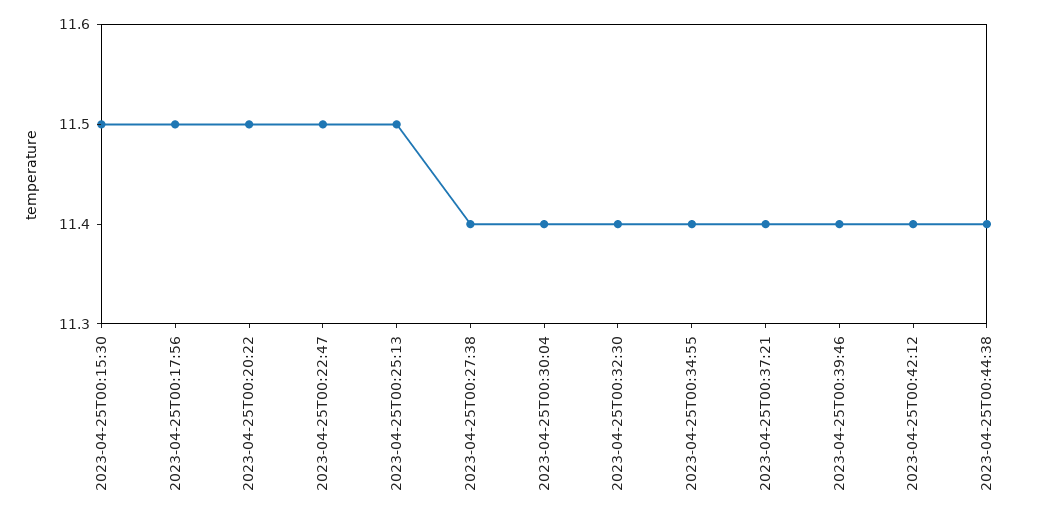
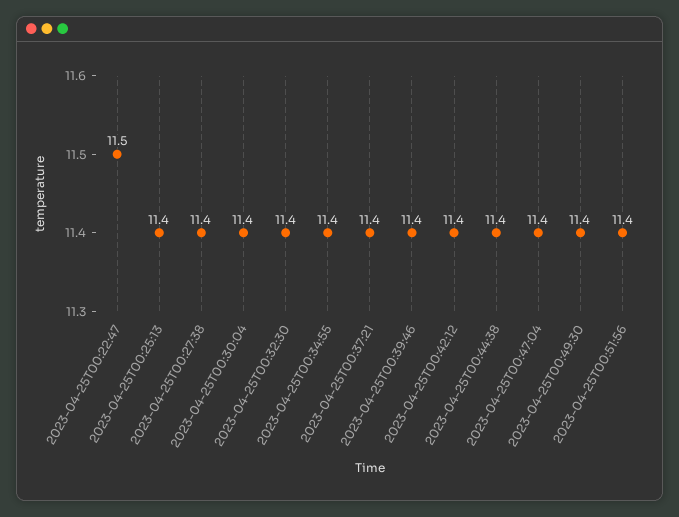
2023-04-25T00:15:30: 11.5 -> none
2023-04-25T00:17:56: 11.5 -> none
2023-04-25T00:20:22: 11.5 -> none
2023-04-25T00:25:13: 11.5 -> 11.4
2023-04-25T00:47:04: none -> 11.4
2023-04-25T00:49:30: none -> 11.4
2023-04-25T00:51:56: none -> 11.4

